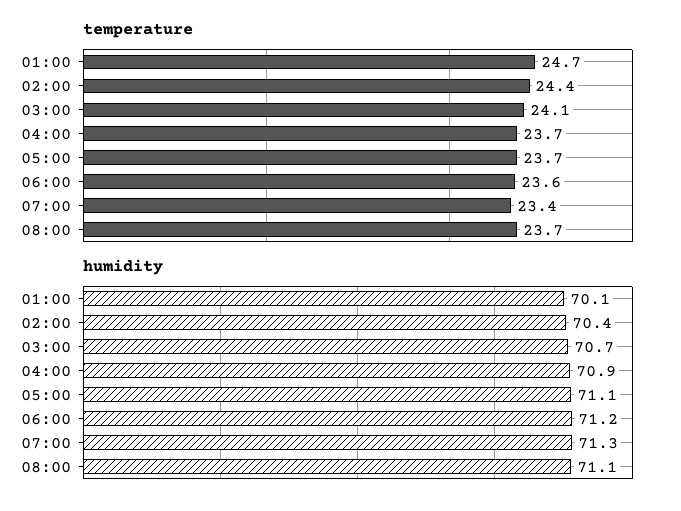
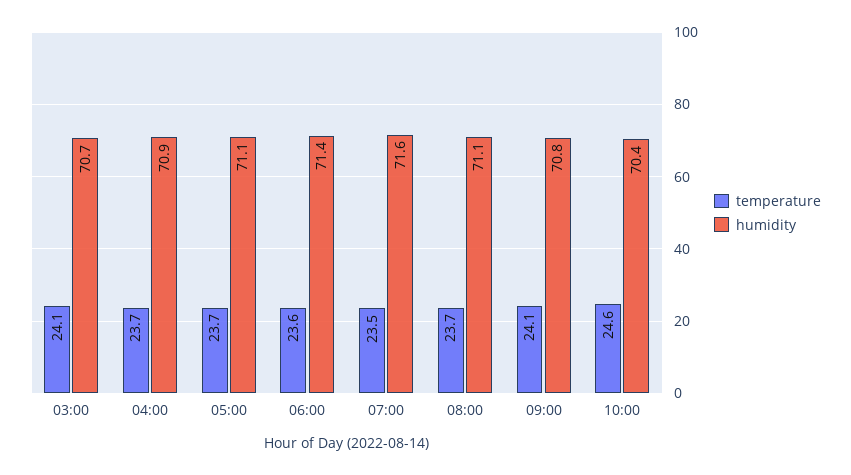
temperature, 01:00: 24.7 -> none
temperature, 02:00: 24.4 -> none
temperature, 07:00: 23.4 -> 23.5
humidity, 01:00: 70.1 -> none
humidity, 02:00: 70.4 -> none
humidity, 06:00: 71.2 -> 71.4
humidity, 07:00: 71.3 -> 71.6
temperature, 09:00: none -> 24.1
humidity, 09:00: none -> 70.8
temperature, 10:00: none -> 24.6
humidity, 10:00: none -> 70.4

